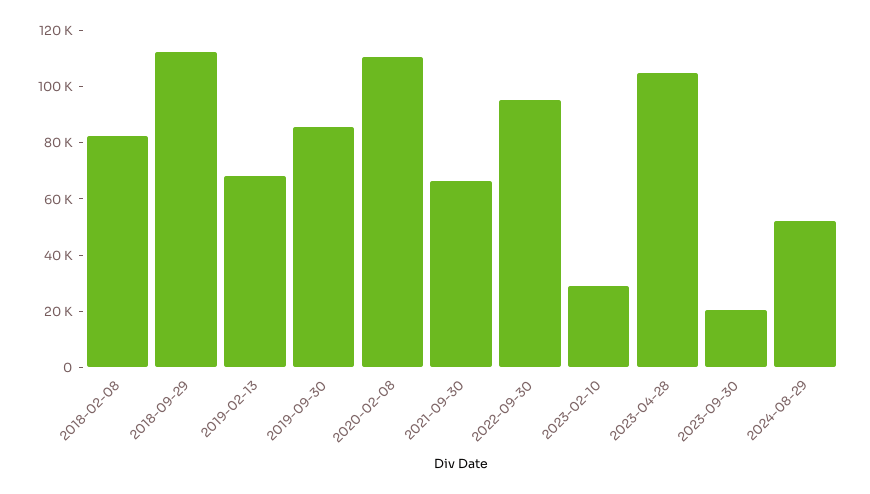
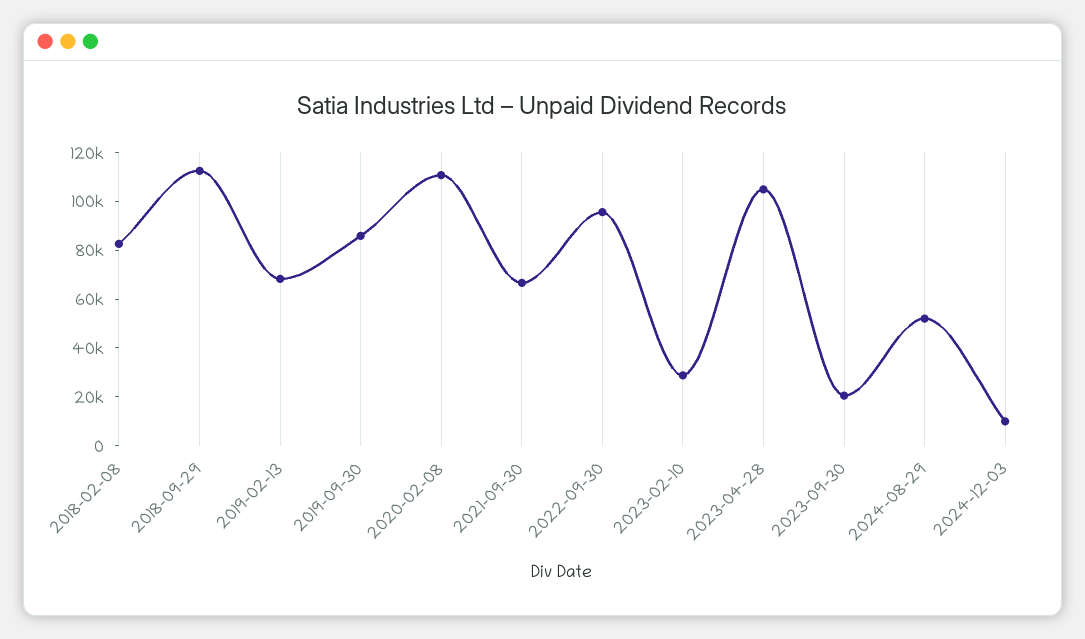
2024-12-03: none -> 10000

